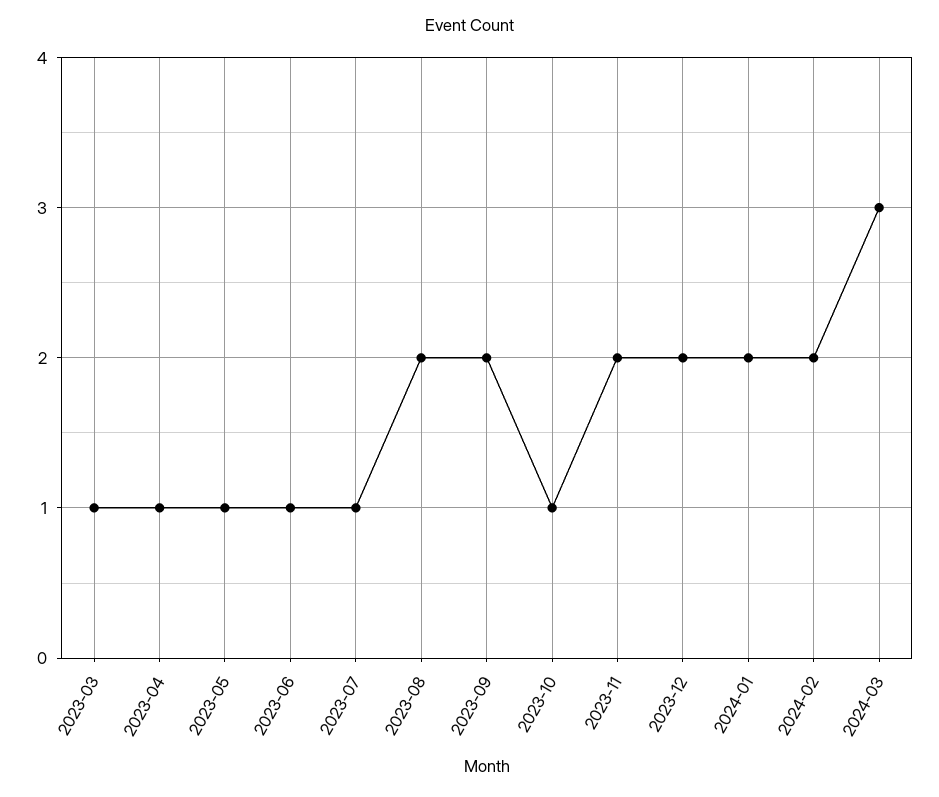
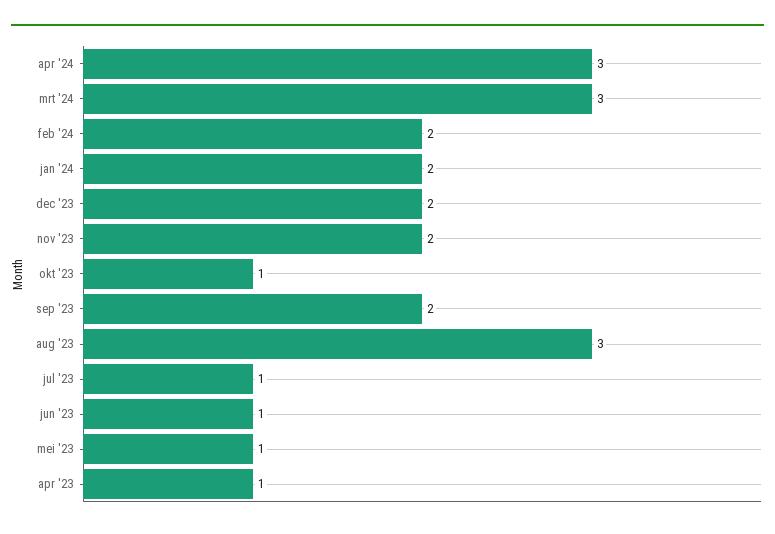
2023-03: 1 -> none
2023-08: 2 -> 3
apr '24: none -> 3

